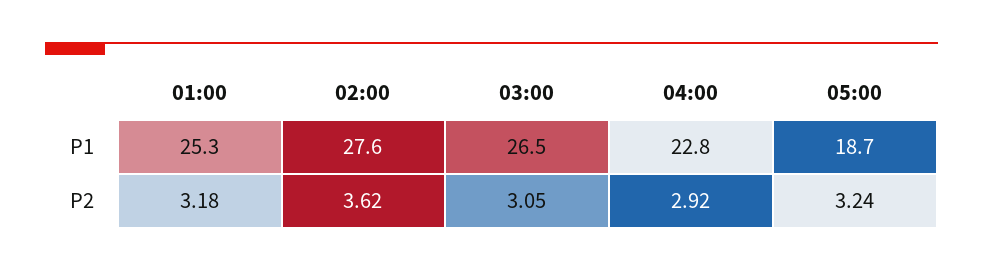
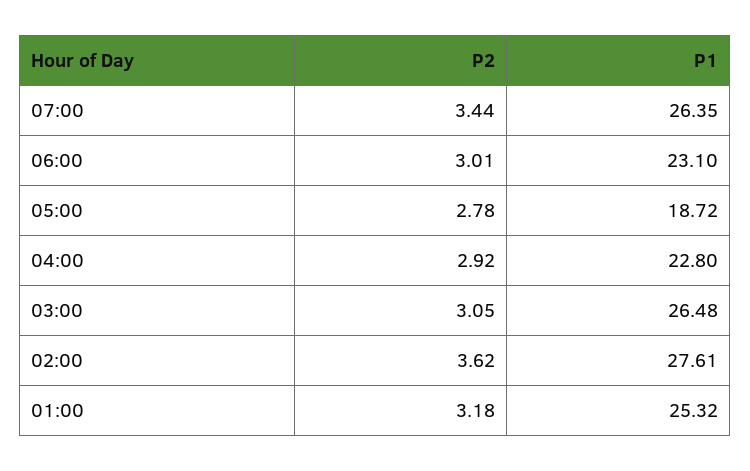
05:00, P2: 3.24 -> 2.78
07:00, P2: none -> 3.44
07:00, P1: none -> 26.35
06:00, P2: none -> 3.01
06:00, P1: none -> 23.1

